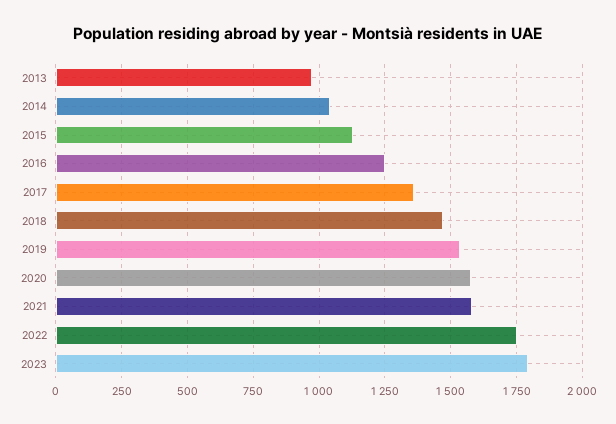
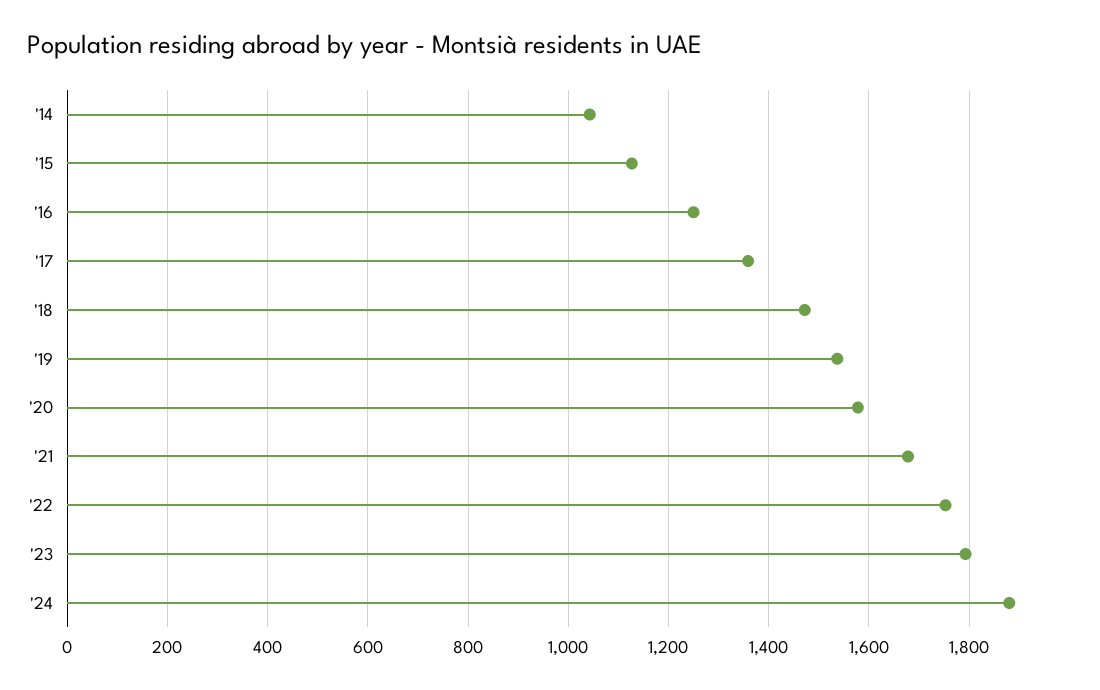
2013: 975 -> none
2021: 1575 -> 1680
'24: none -> 1880

